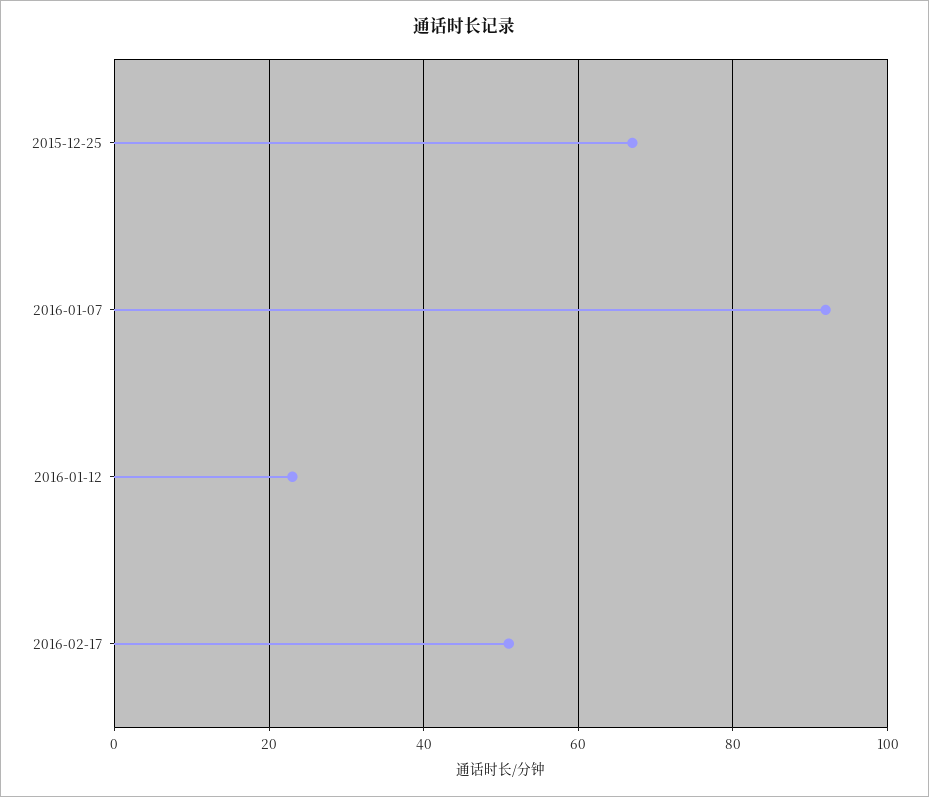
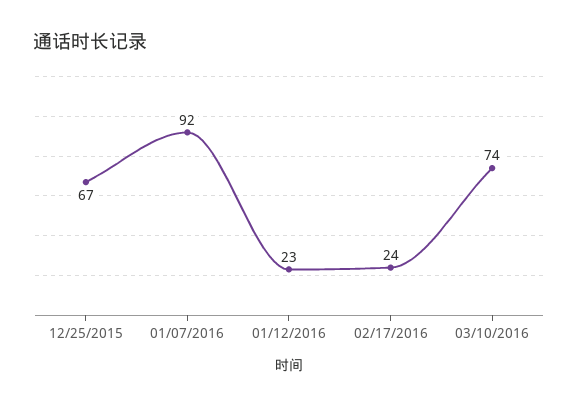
2016-02-17: 50 -> 24
03/10/2016: none -> 74

